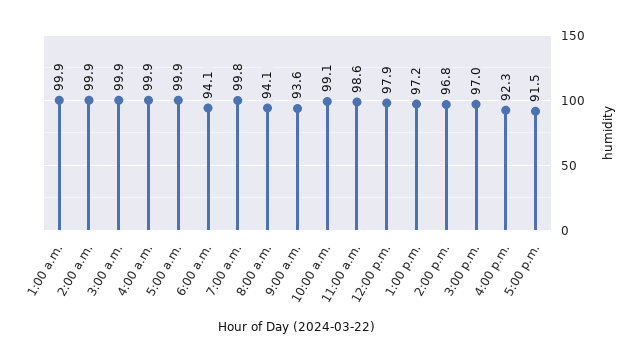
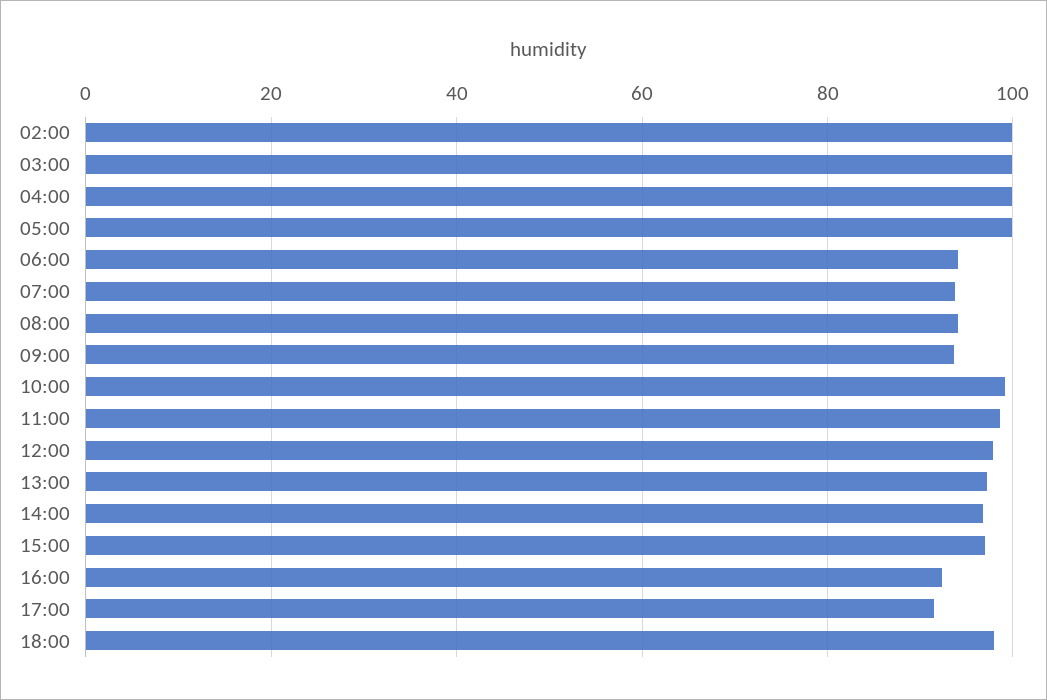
1:00 a.m.: 99.9 -> none
7:00 a.m.: 99.8 -> 94
18:00: none -> 98

